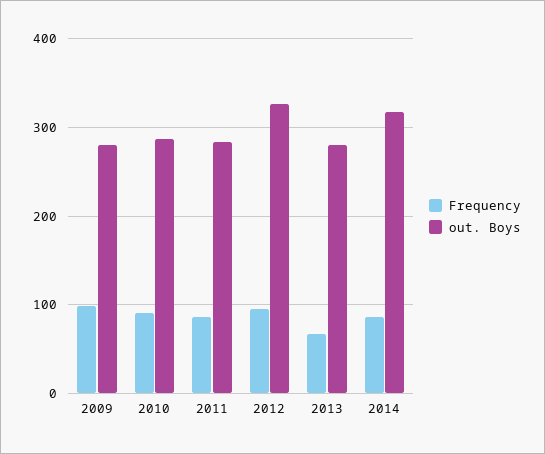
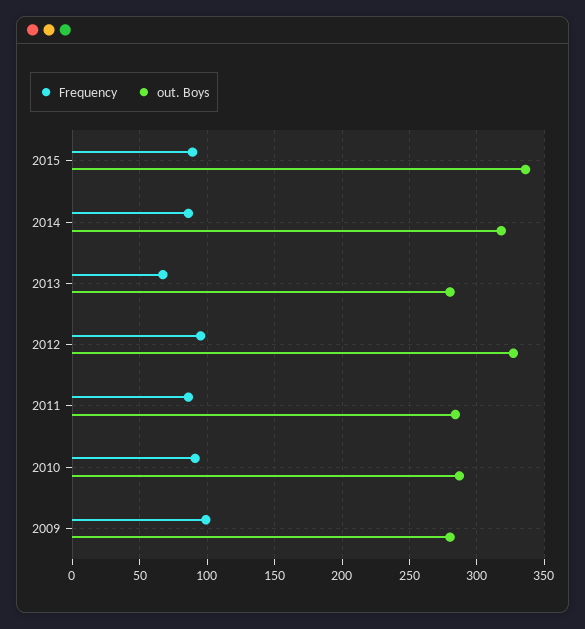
Frequency, 2015: none -> 90
out. Boys, 2015: none -> 335

